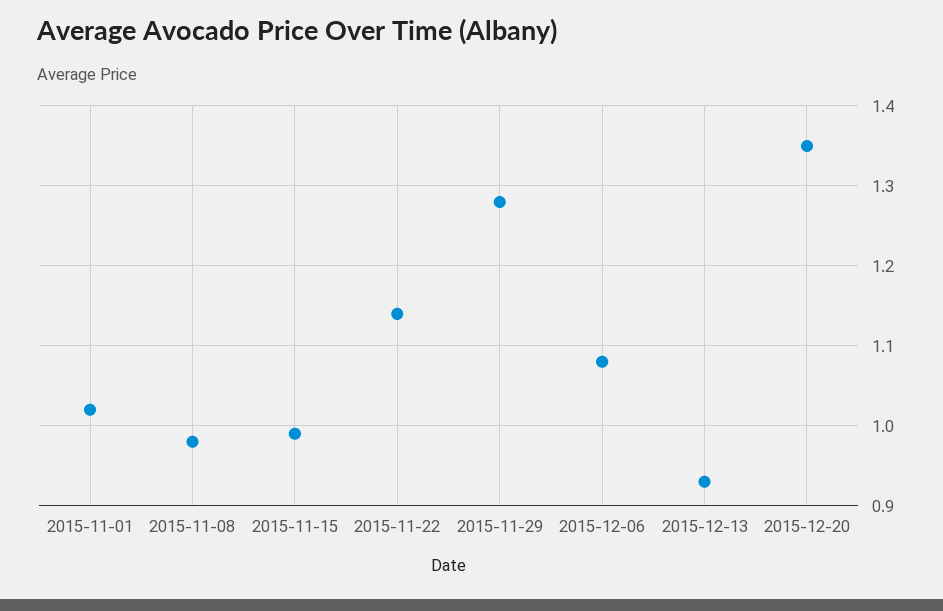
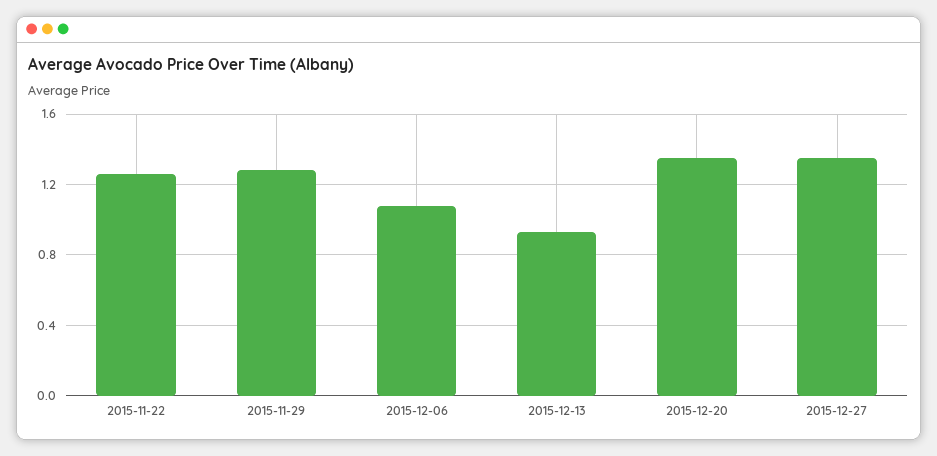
2015-11-01: 1.02 -> none
2015-11-08: 0.98 -> none
2015-11-15: 0.99 -> none
2015-11-22: 1.14 -> 1.25
2015-12-27: none -> 1.35

